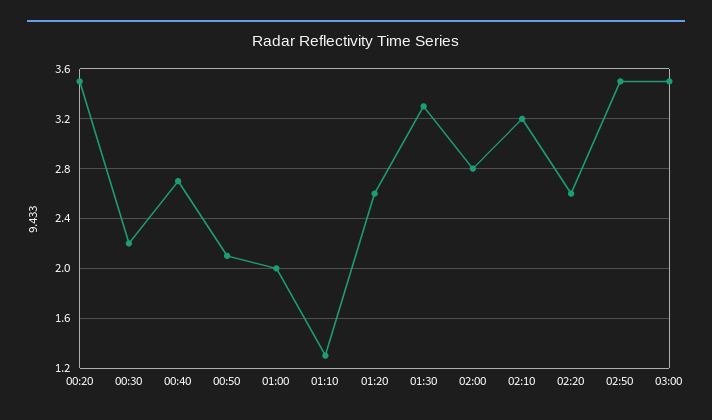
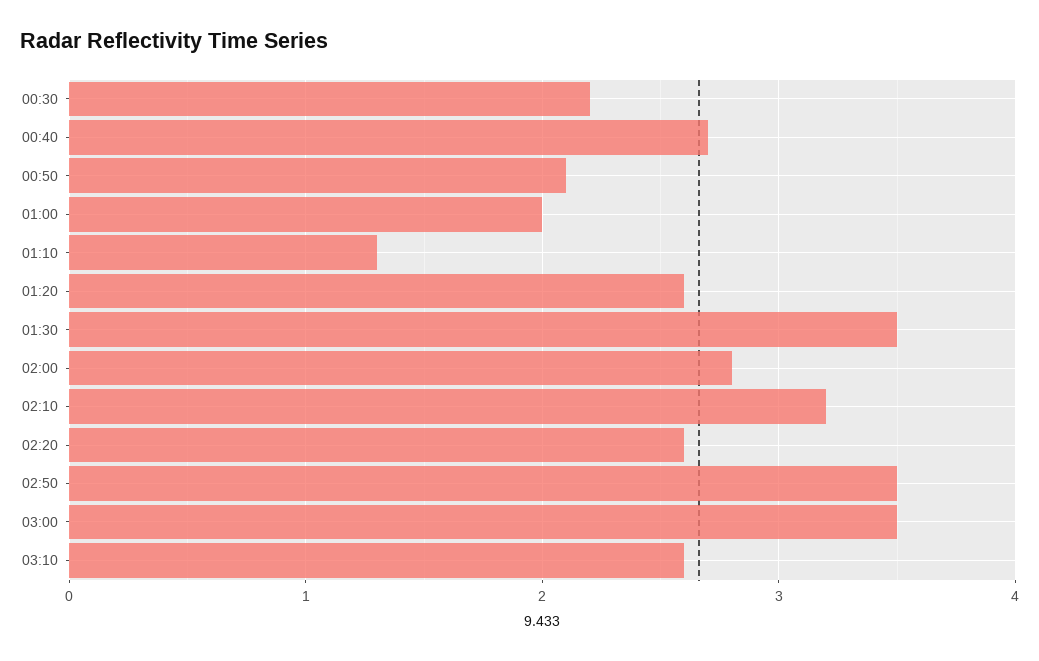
00:20: 3.5 -> none
01:30: 3.3 -> 3.5
03:10: none -> 2.6

